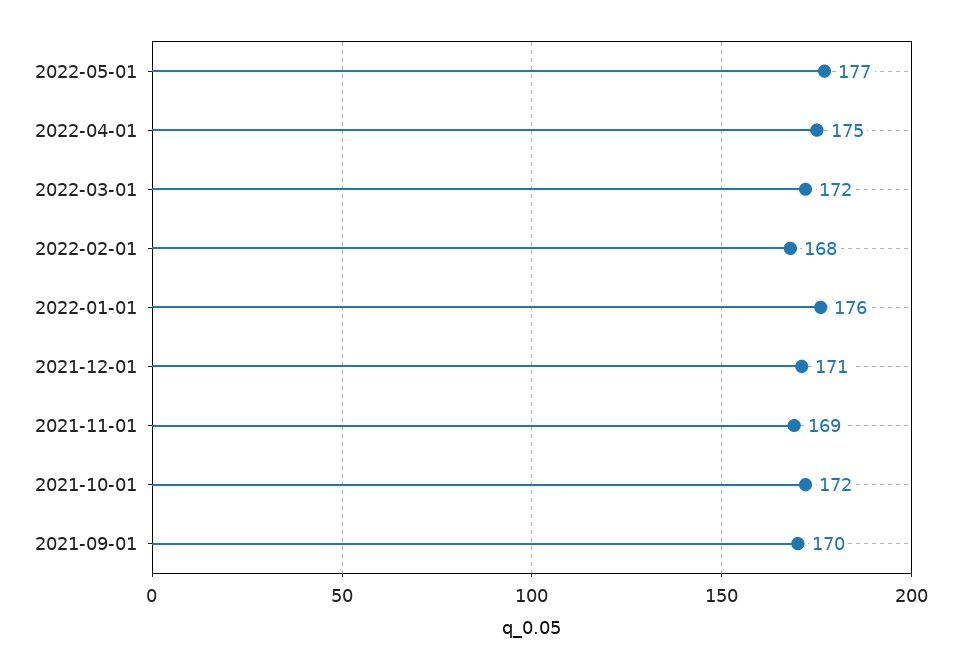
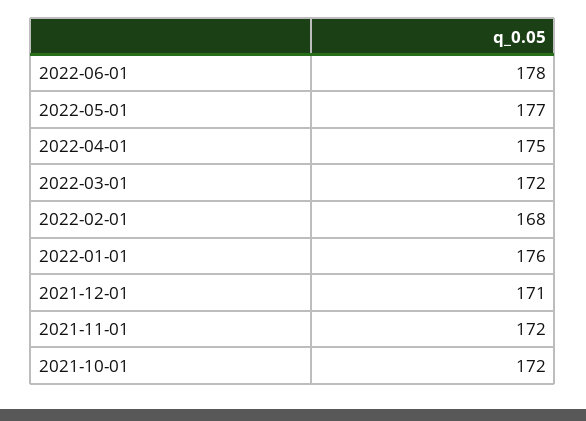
2021-11-01: 169 -> 172
2021-09-01: 170 -> none
2022-06-01: none -> 178

